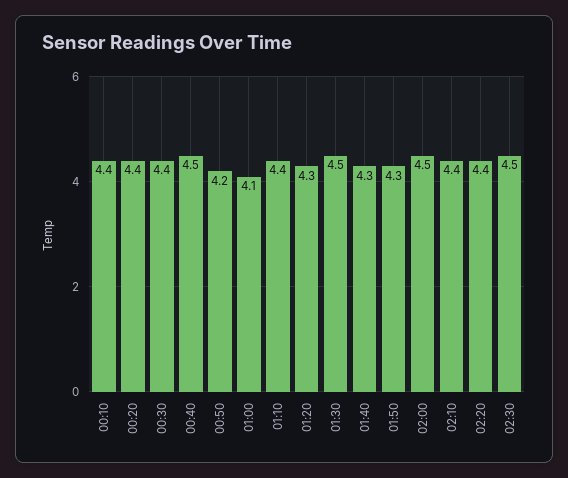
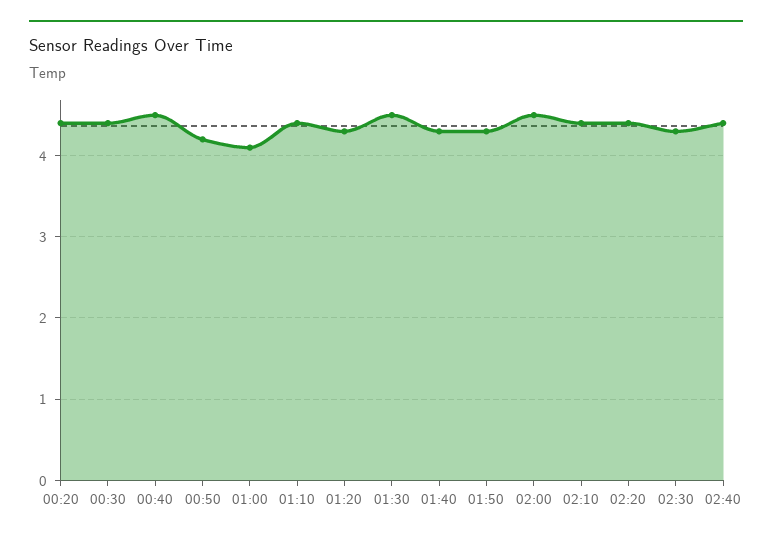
00:10: 4.4 -> none
02:30: 4.5 -> 4.3
02:40: none -> 4.4

